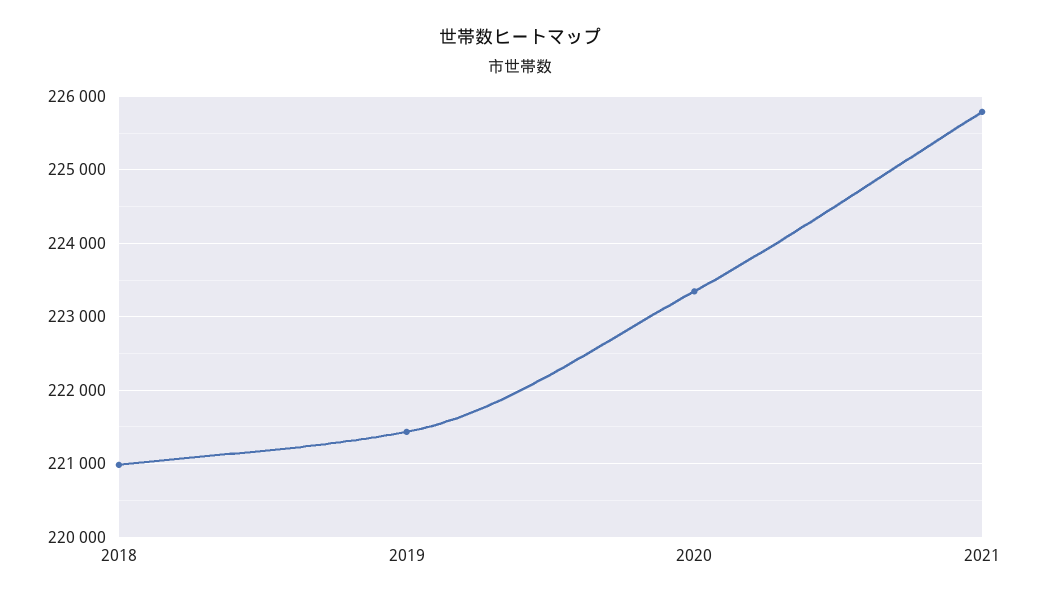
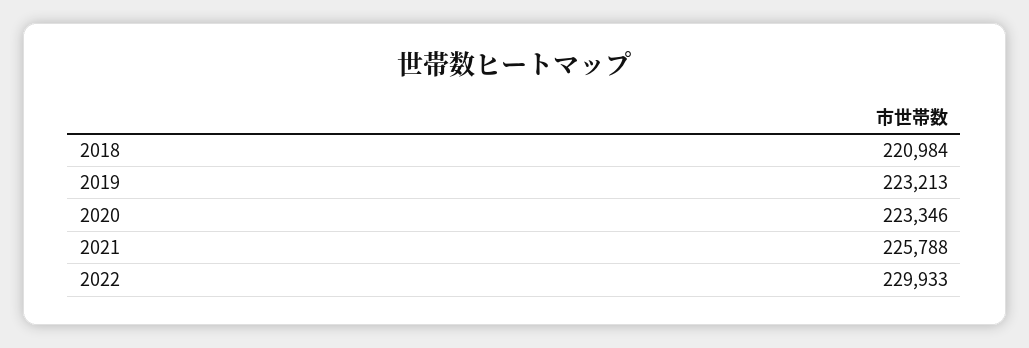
2019: 221400 -> 223213
2022: none -> 229933

